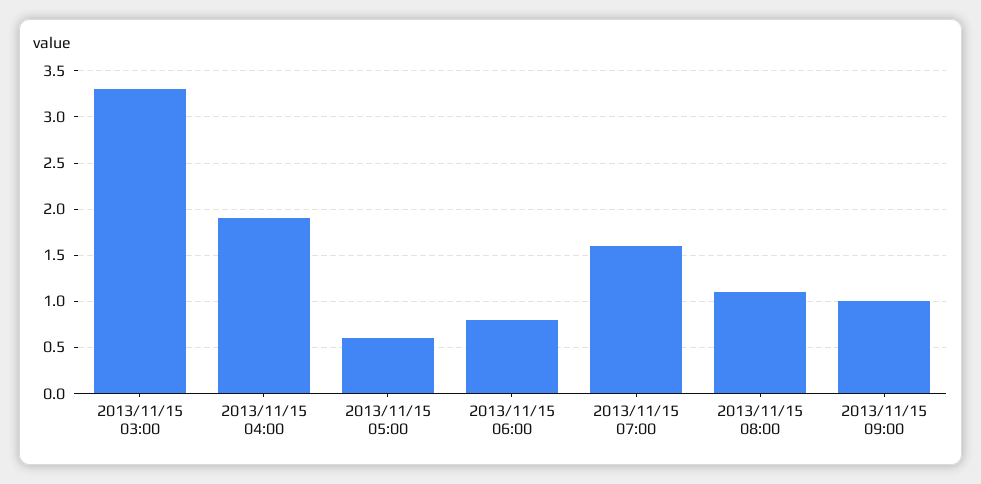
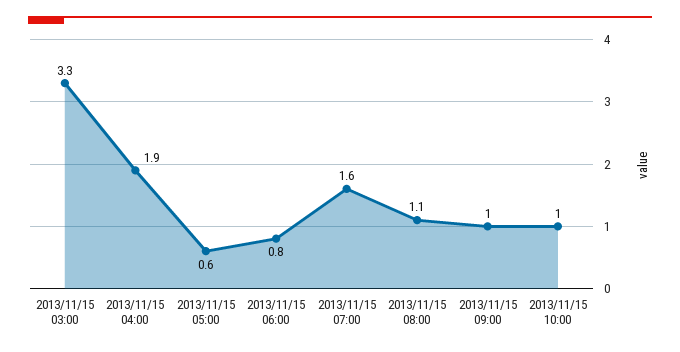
2013/11/15 10:00: none -> 1

